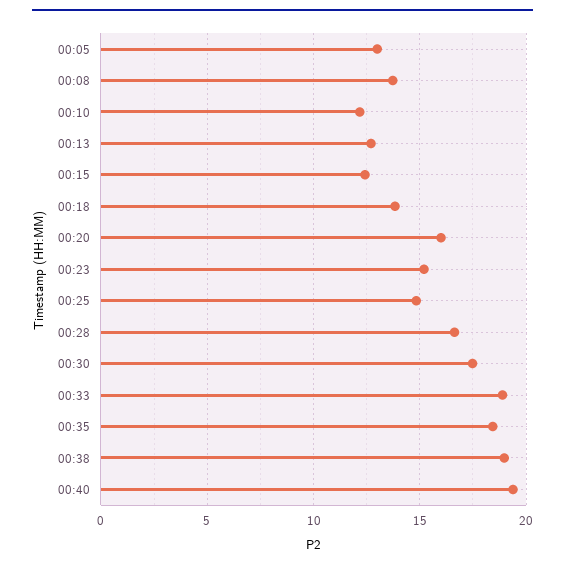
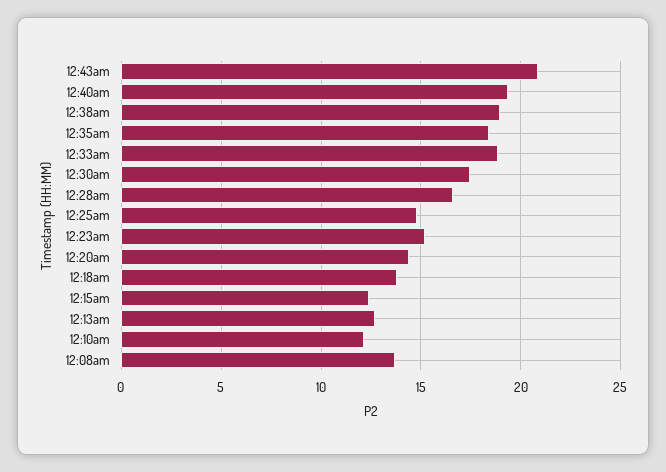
00:05: 13 -> none
00:20: 16 -> 14.5
12:43am: none -> 21

